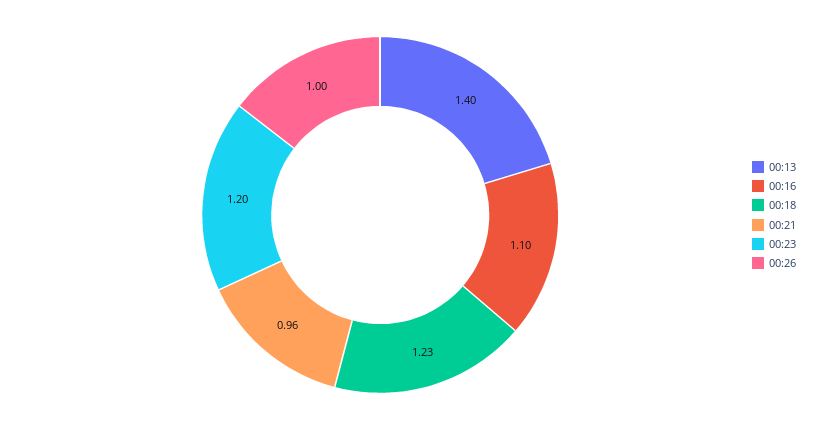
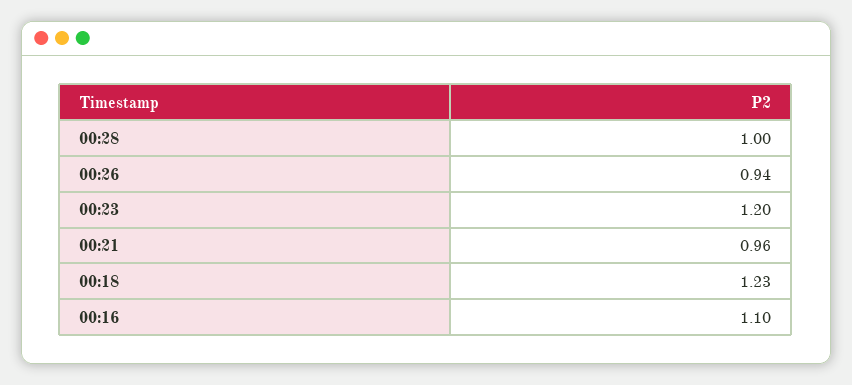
00:13: 1.4 -> none
00:26: 1 -> 0.94
00:28: none -> 1

